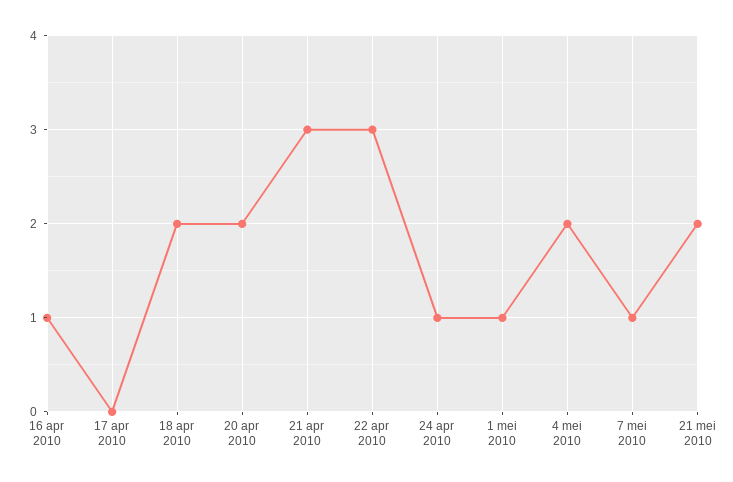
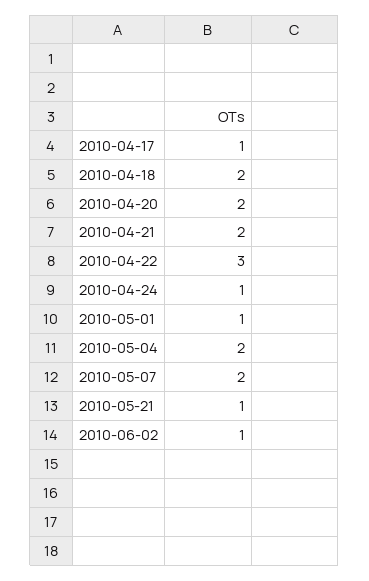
16 apr 2010: 1 -> none
17 apr 2010: 0 -> 1
21 apr 2010: 3 -> 2
7 mei 2010: 1 -> 2
21 mei 2010: 2 -> 1
2010-06-02: none -> 1

